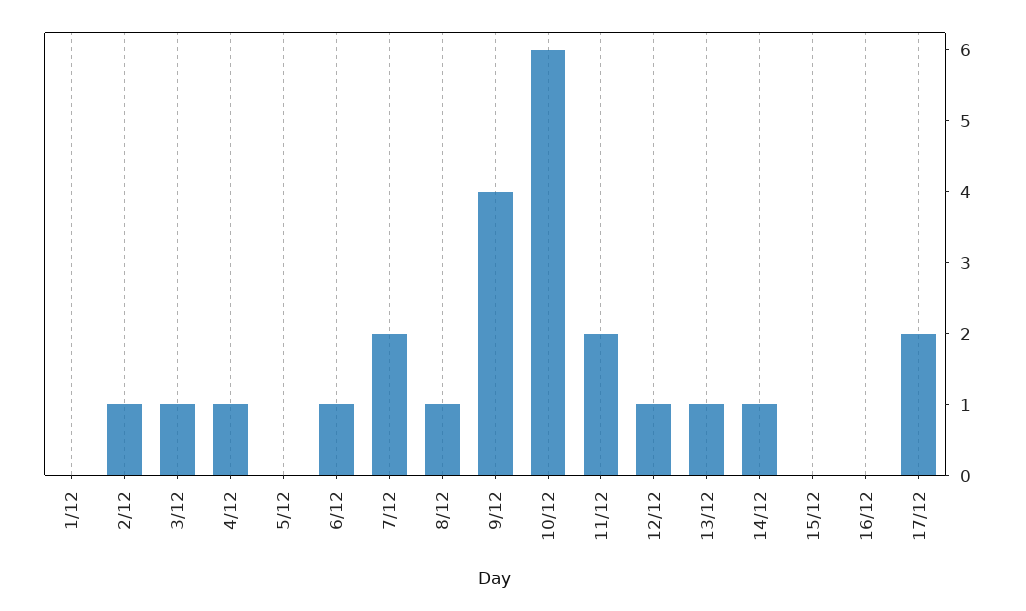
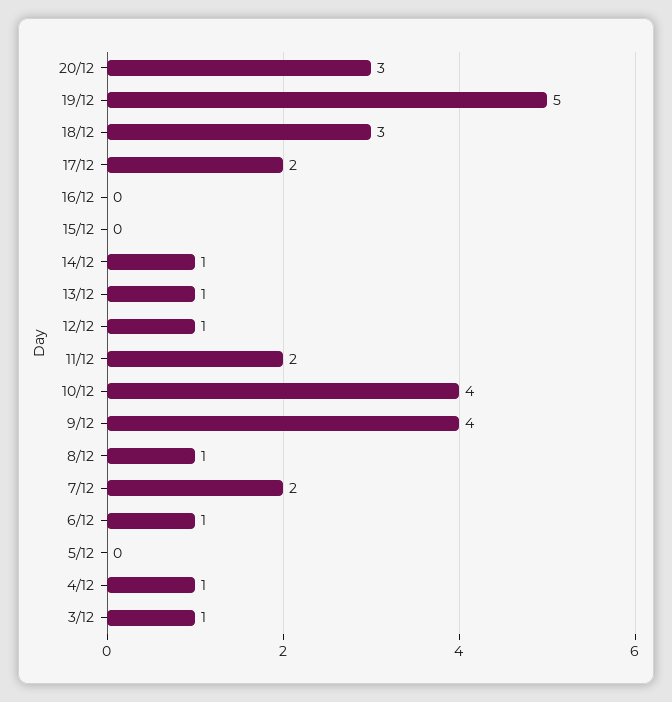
1/12: 0 -> none
2/12: 1 -> none
10/12: 6 -> 4
20/12: none -> 3
19/12: none -> 5
18/12: none -> 3

